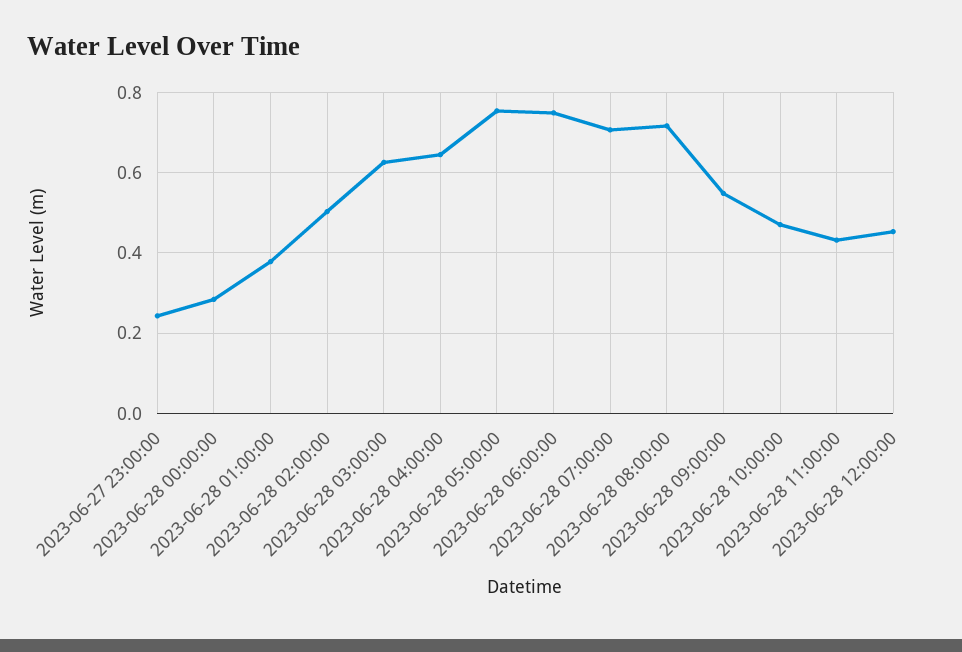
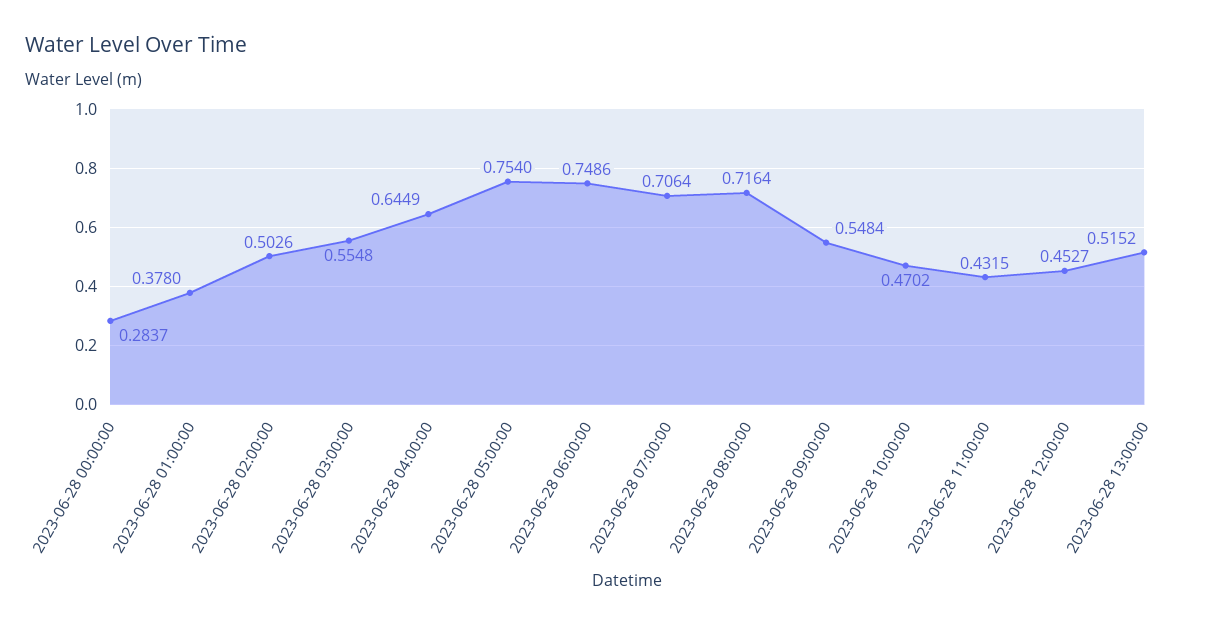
2023-06-27 23:00:00: 0.24 -> none
2023-06-28 03:00:00: 0.62 -> 0.5548
2023-06-28 13:00:00: none -> 0.5152

